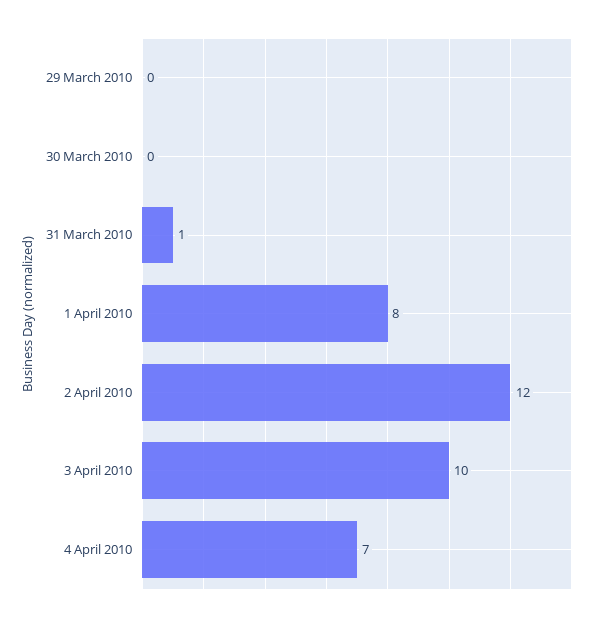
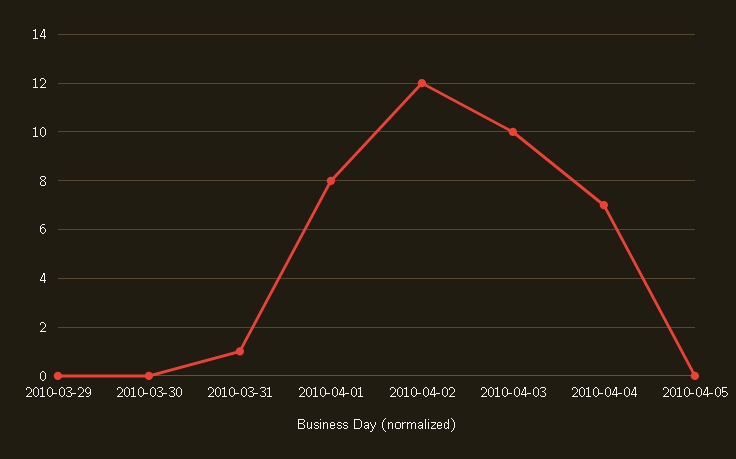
2010-04-05: none -> 0

